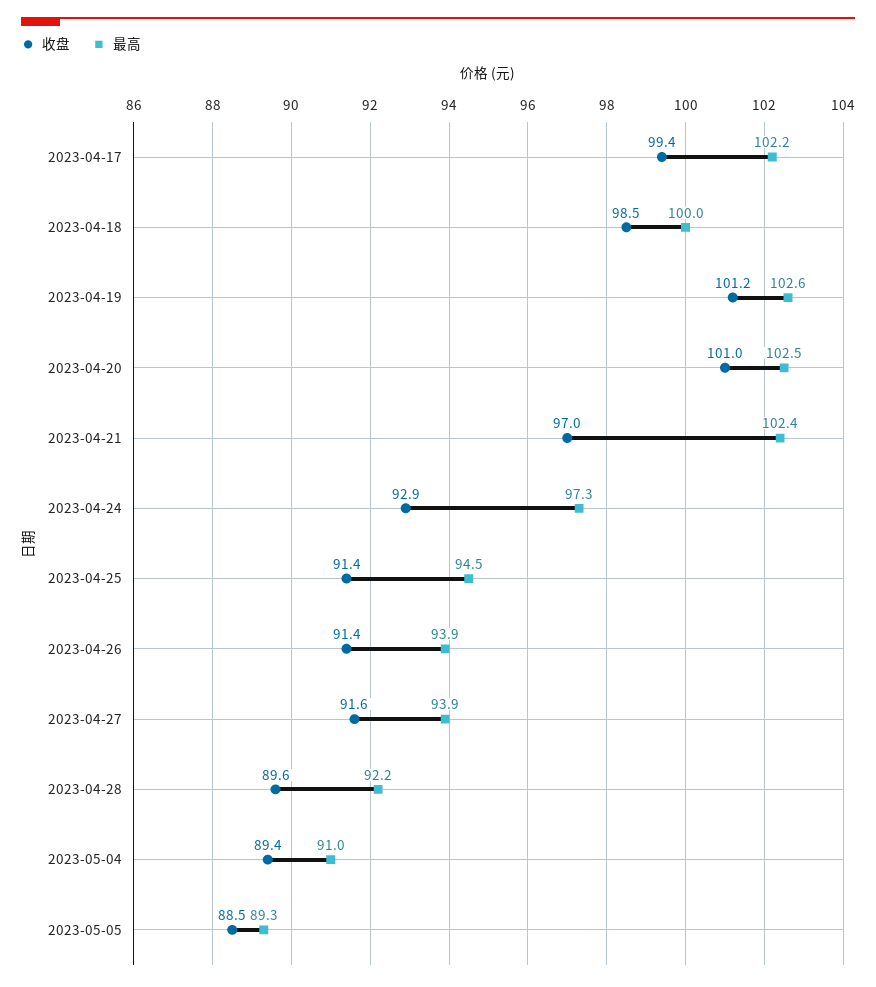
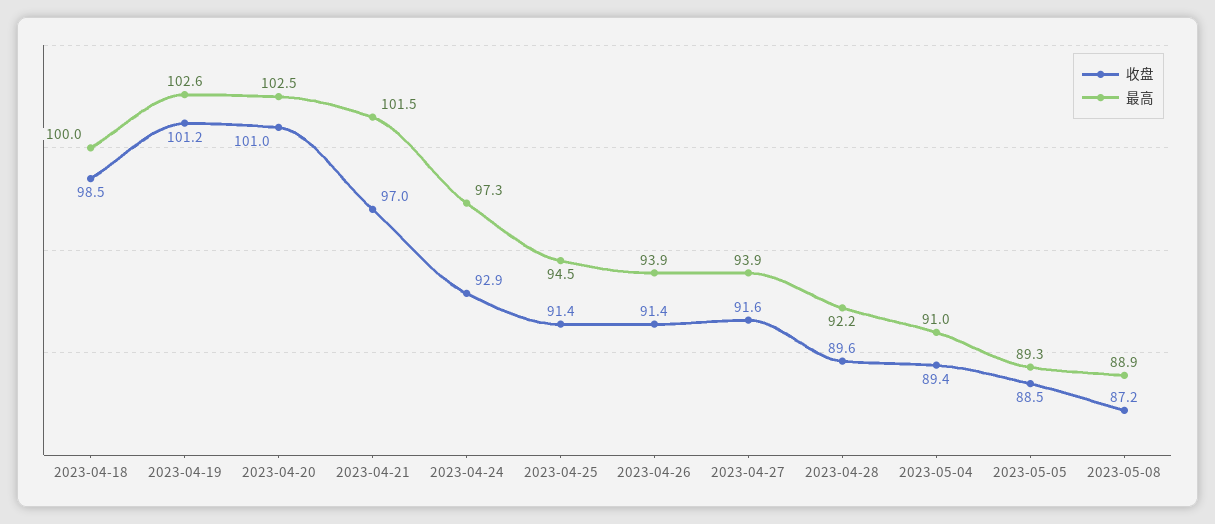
收盘, 2023-04-17: 99.4 -> none
最高, 2023-04-17: 102.2 -> none
最高, 2023-04-21: 102.4 -> 101.5
收盘, 2023-05-08: none -> 87.2
最高, 2023-05-08: none -> 88.9

